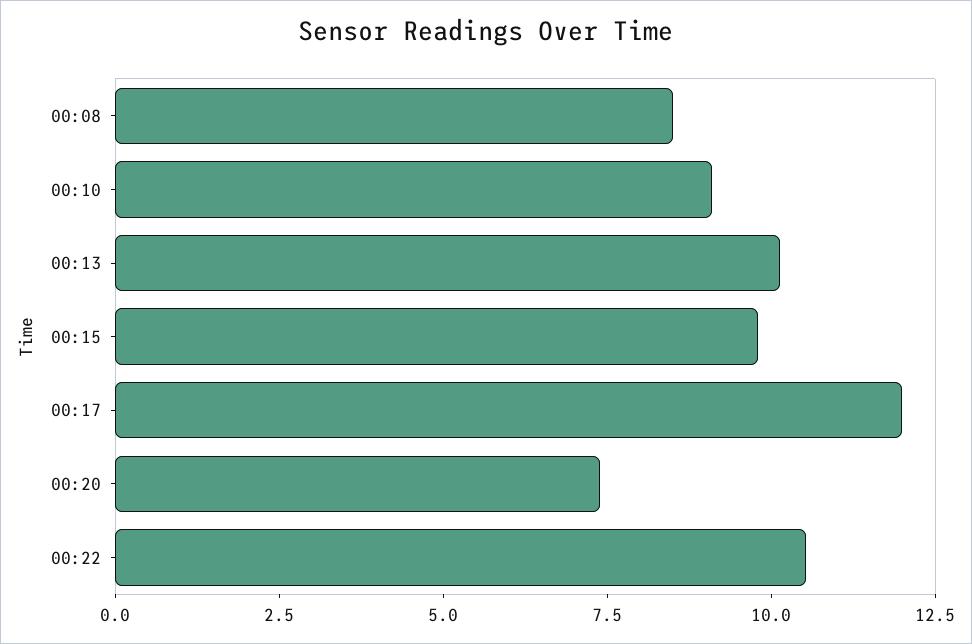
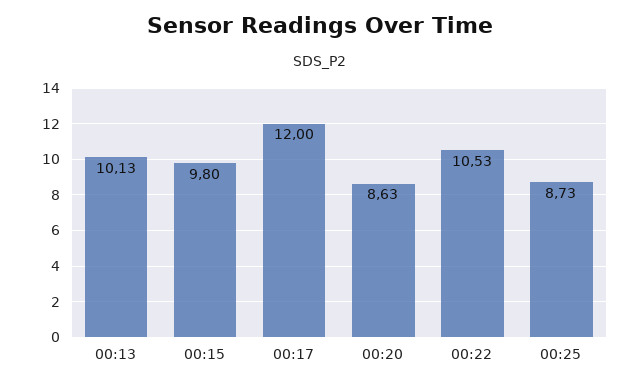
00:08: 8.5 -> none
00:10: 9 -> none
00:20: 7.5 -> 8.63
00:25: none -> 8.73

